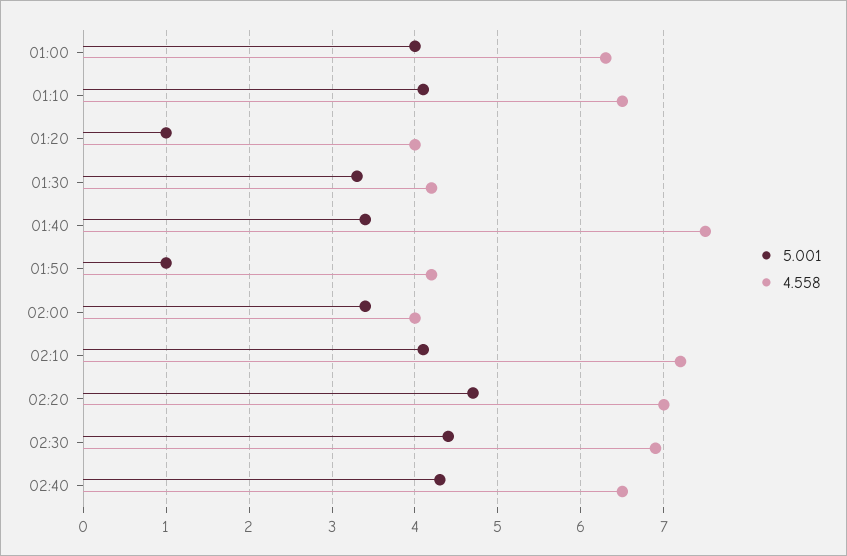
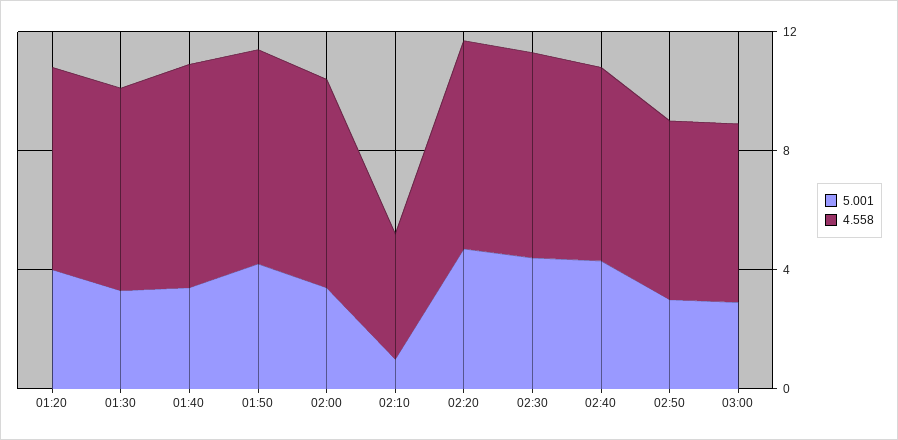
5.001, 01:00: 4 -> none
4.558, 01:00: 6.3 -> none
5.001, 01:10: 4.1 -> none
4.558, 01:10: 6.5 -> none
5.001, 01:20: 1 -> 4
4.558, 01:20: 4 -> 7
4.558, 01:30: 4.2 -> 7
5.001, 01:50: 1 -> 4
4.558, 01:50: 4.2 -> 7
4.558, 02:00: 4 -> 7
5.001, 02:10: 4.1 -> 1
4.558, 02:10: 7.2 -> 4
5.001, 02:50: none -> 3
4.558, 02:50: none -> 6
5.001, 03:00: none -> 3
4.558, 03:00: none -> 6

